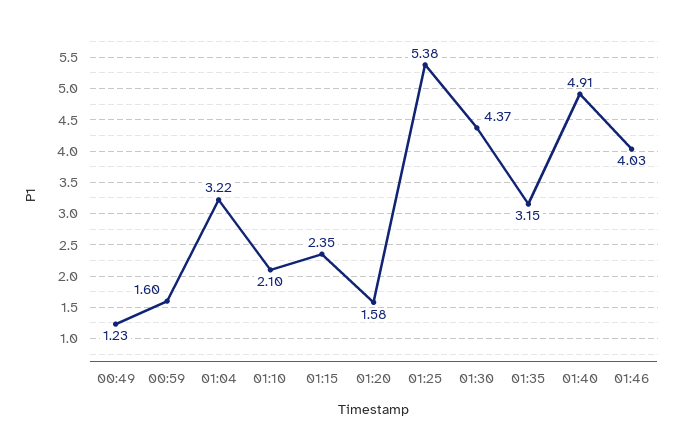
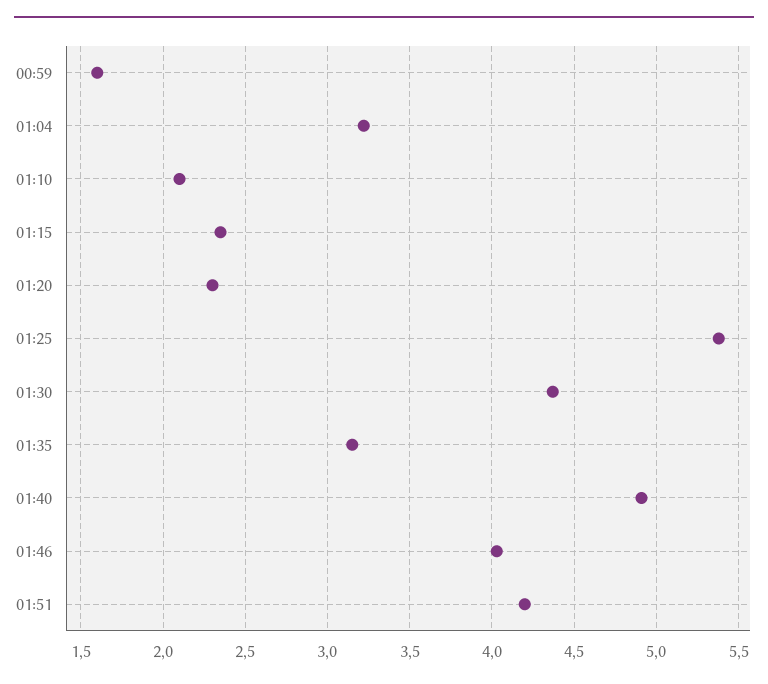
00:49: 1.23 -> none
01:20: 1.58 -> 2.3
01:51: none -> 4.2

